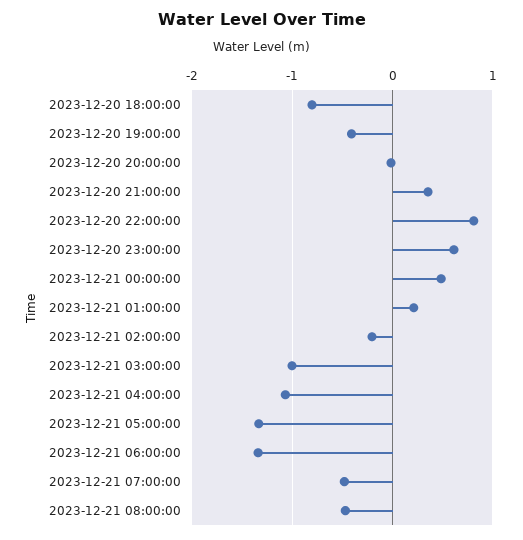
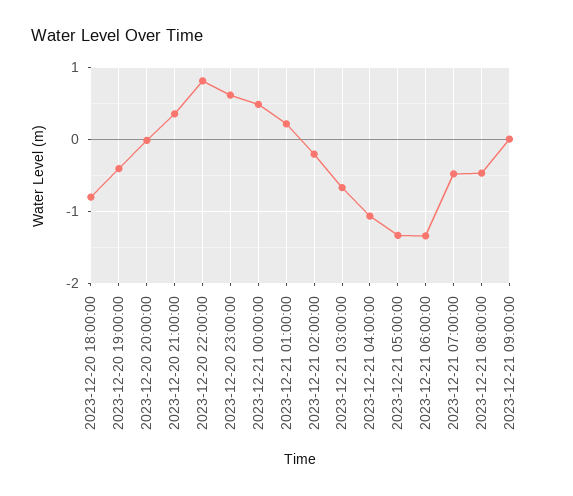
2023-12-21 03:00:00: -1 -> -0.7
2023-12-21 09:00:00: none -> 0

